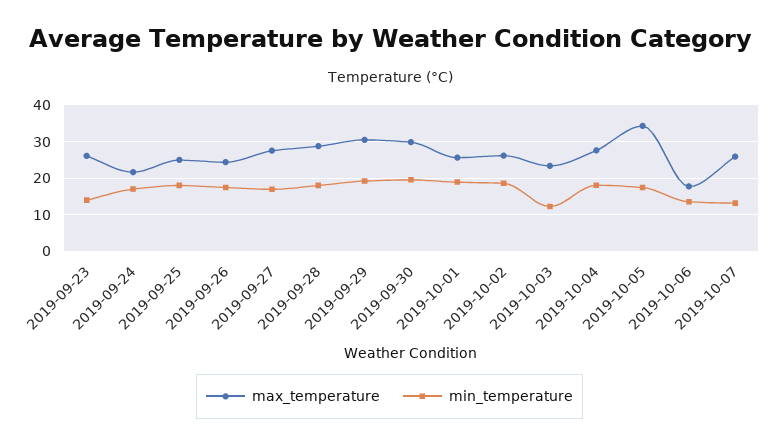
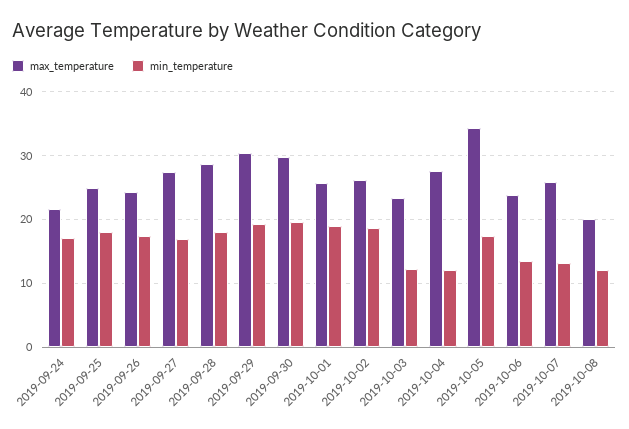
max_temperature, 2019-09-23: 26 -> none
min_temperature, 2019-09-23: 14 -> none
min_temperature, 2019-10-04: 18 -> 12
max_temperature, 2019-10-06: 18 -> 24
max_temperature, 2019-10-08: none -> 20
min_temperature, 2019-10-08: none -> 12

